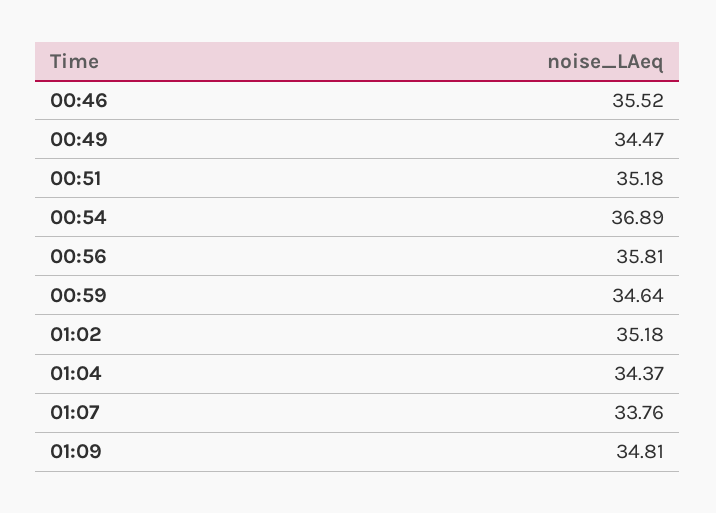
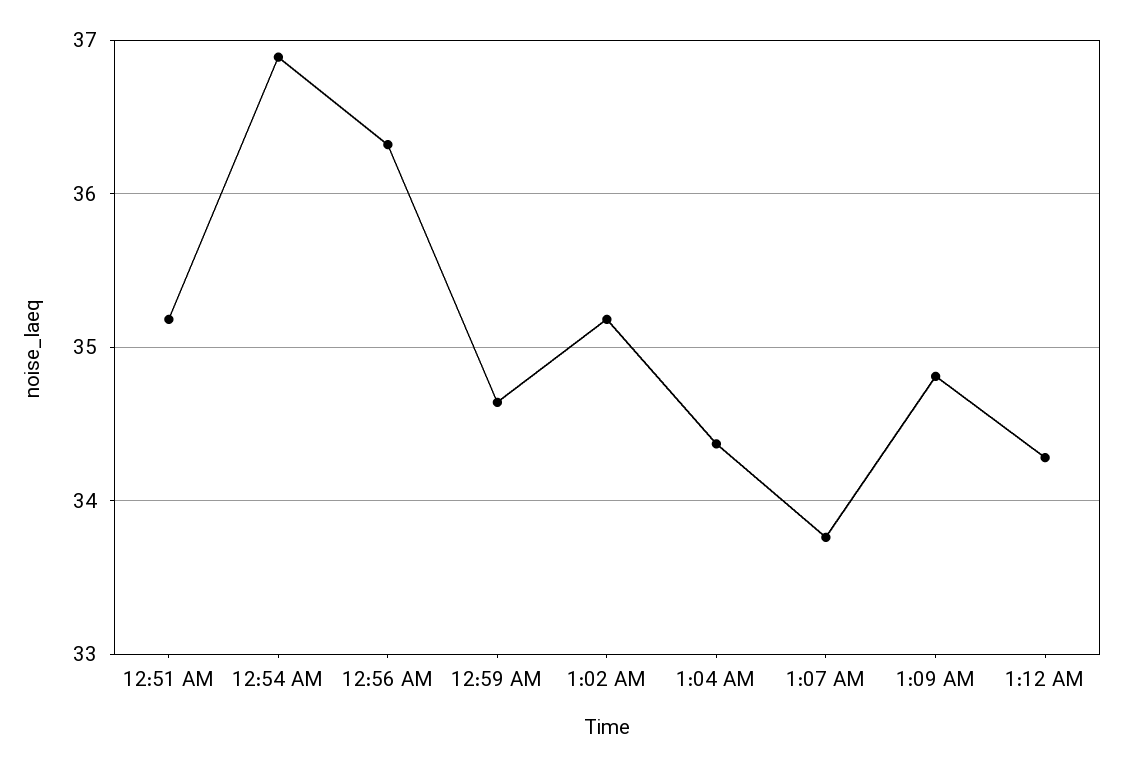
00:46: 35.52 -> none
00:49: 34.47 -> none
00:56: 35.81 -> 36.3
1:12 AM: none -> 34.3

